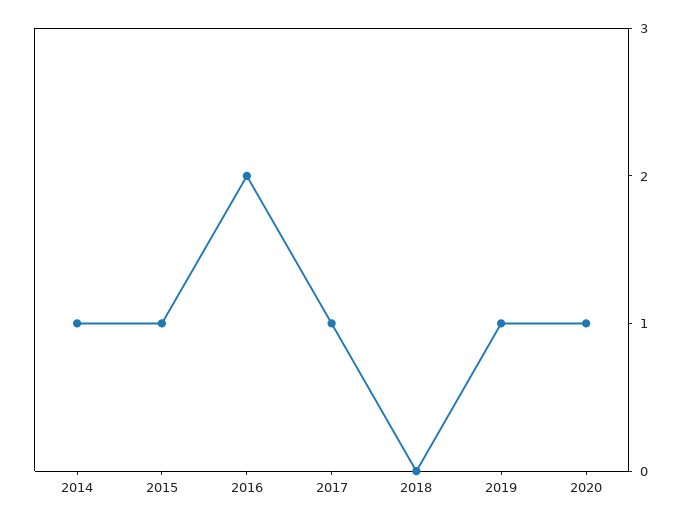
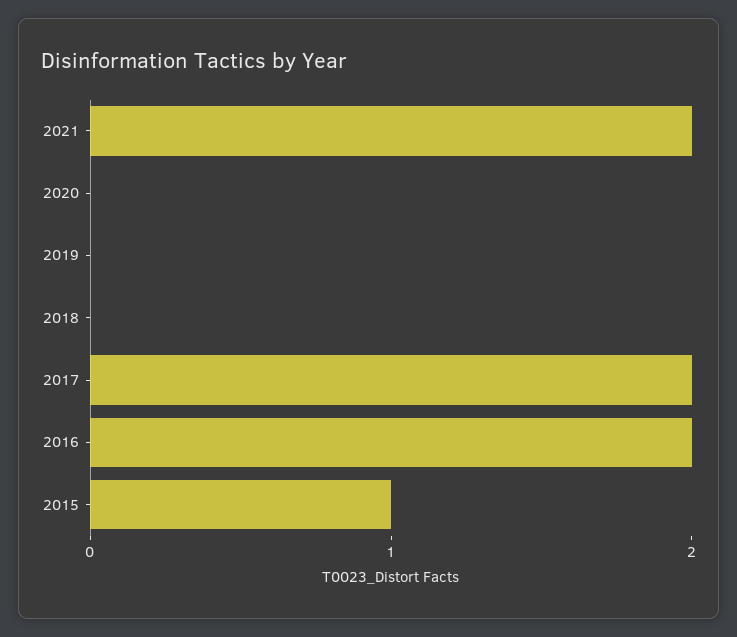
2014: 1 -> none
2017: 1 -> 2
2019: 1 -> 0
2020: 1 -> 0
2021: none -> 2

